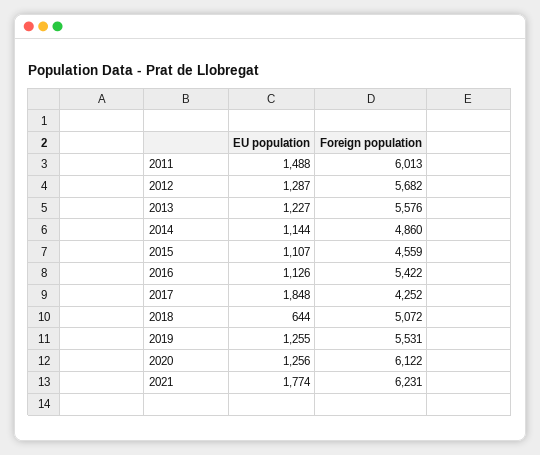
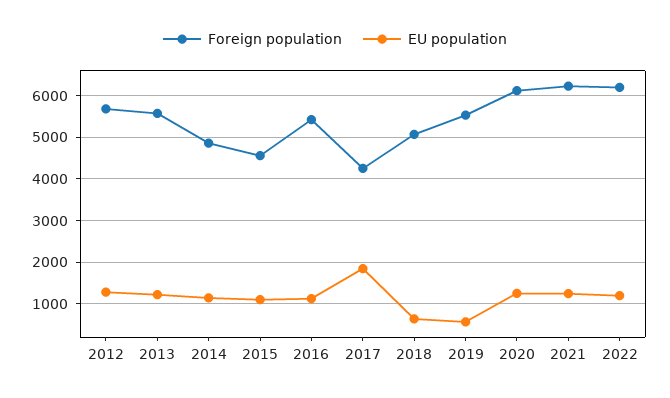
EU population, 2011: 1488 -> none
Foreign population, 2011: 6013 -> none
EU population, 2019: 1255 -> 600
EU population, 2021: 1774 -> 1200
Foreign population, 2022: none -> 6200
EU population, 2022: none -> 1200

